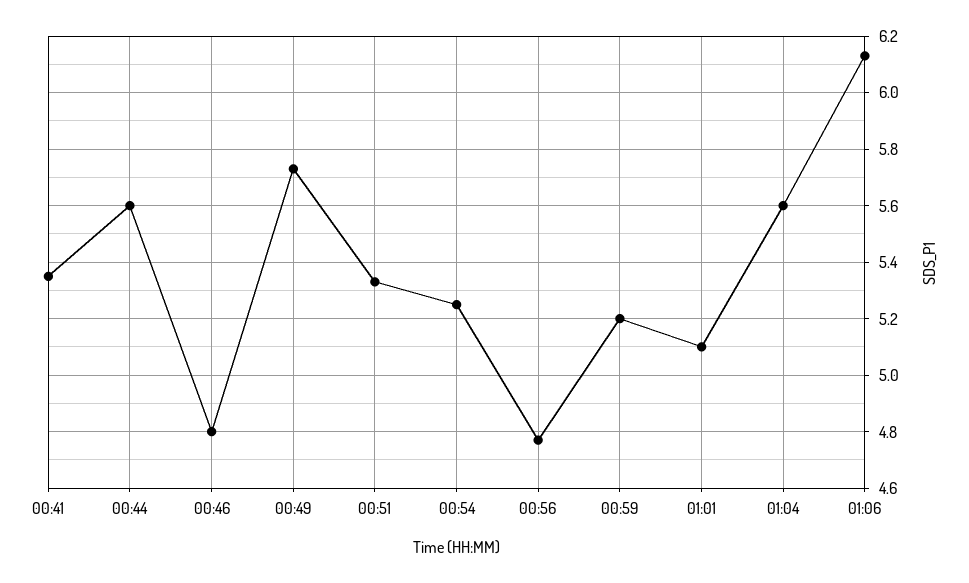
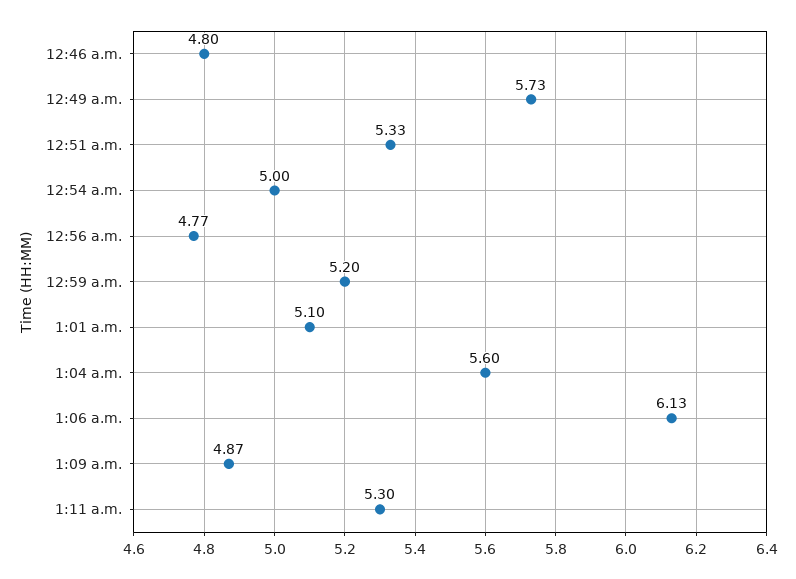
00:41: 5.35 -> none
00:44: 5.6 -> none
00:54: 5.25 -> 5
1:09 a.m.: none -> 4.87
1:11 a.m.: none -> 5.3

